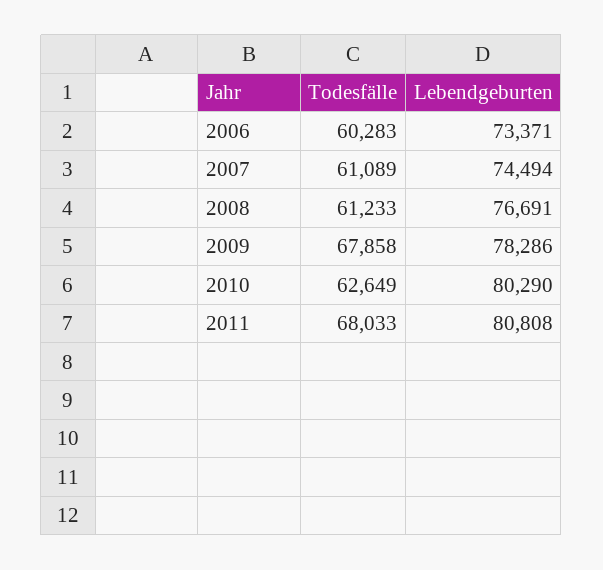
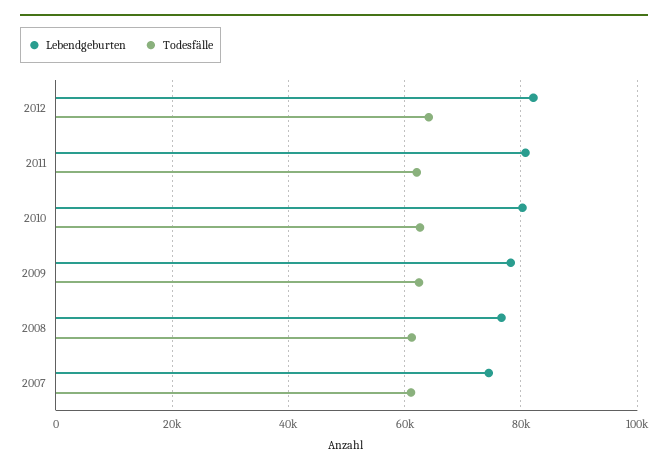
Todesfälle, 2006: 60283 -> none
Lebendgeburten, 2006: 73371 -> none
Todesfälle, 2009: 67858 -> 62000
Todesfälle, 2011: 68033 -> 62000
Lebendgeburten, 2012: none -> 82000
Todesfälle, 2012: none -> 64000

